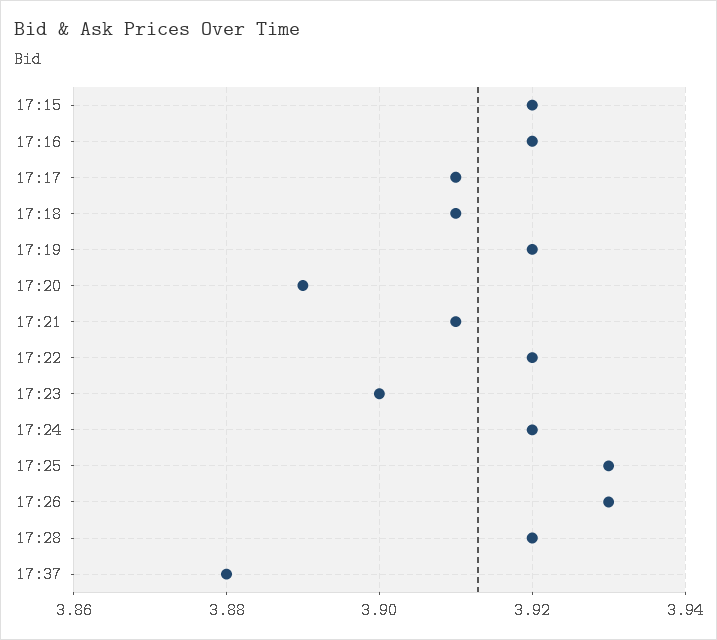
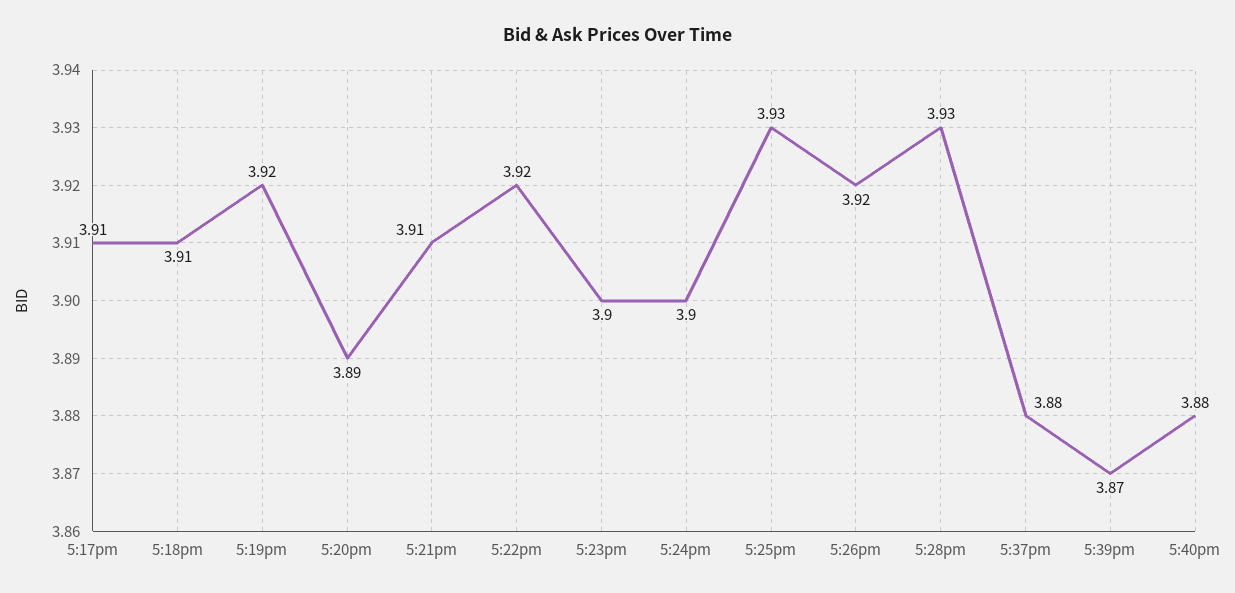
17:15: 3.92 -> none
17:16: 3.92 -> none
17:24: 3.92 -> 3.9
17:26: 3.93 -> 3.92
17:28: 3.92 -> 3.93
5:39pm: none -> 3.87
5:40pm: none -> 3.88

